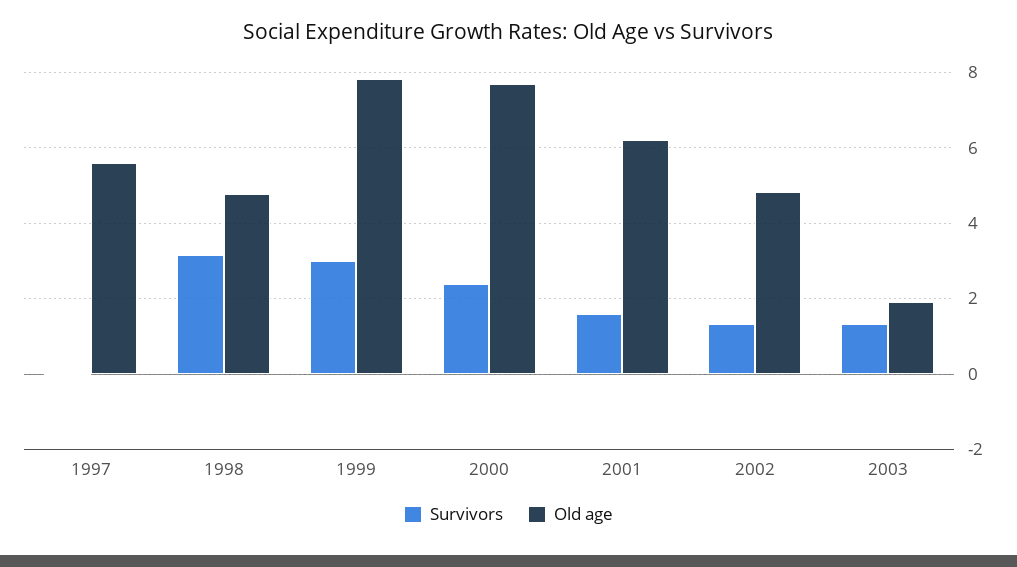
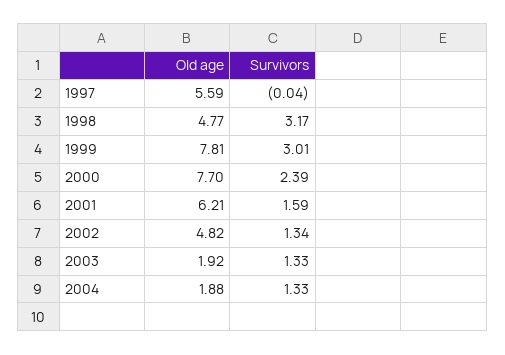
Old age, 2004: none -> 1.88
Survivors, 2004: none -> 1.33

